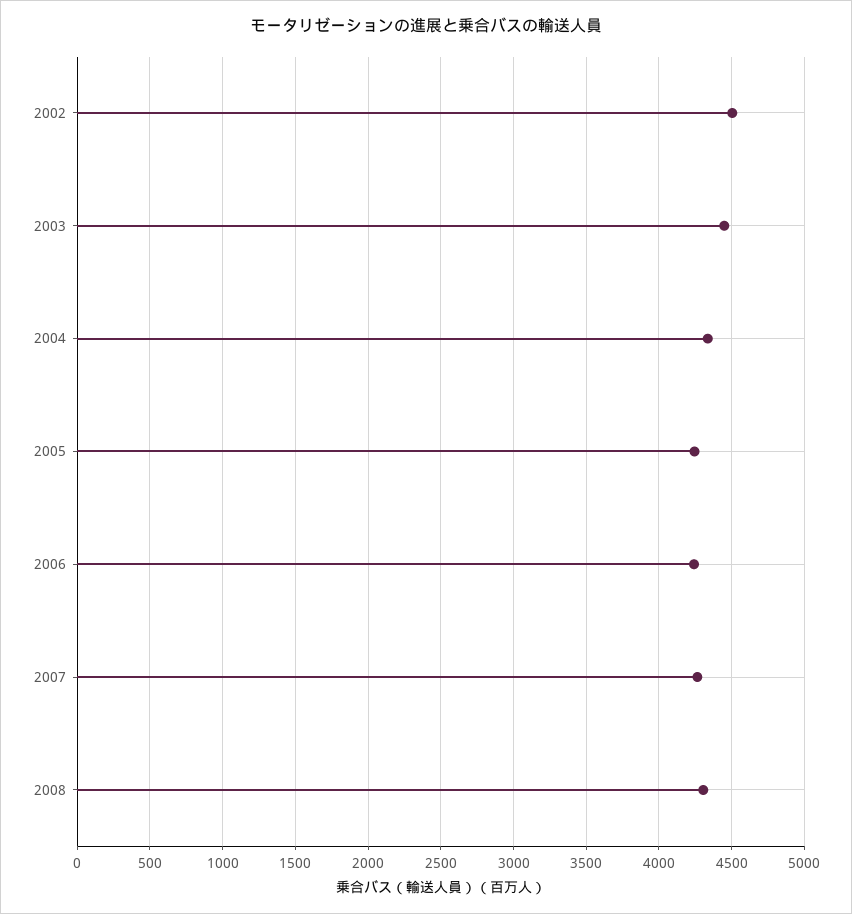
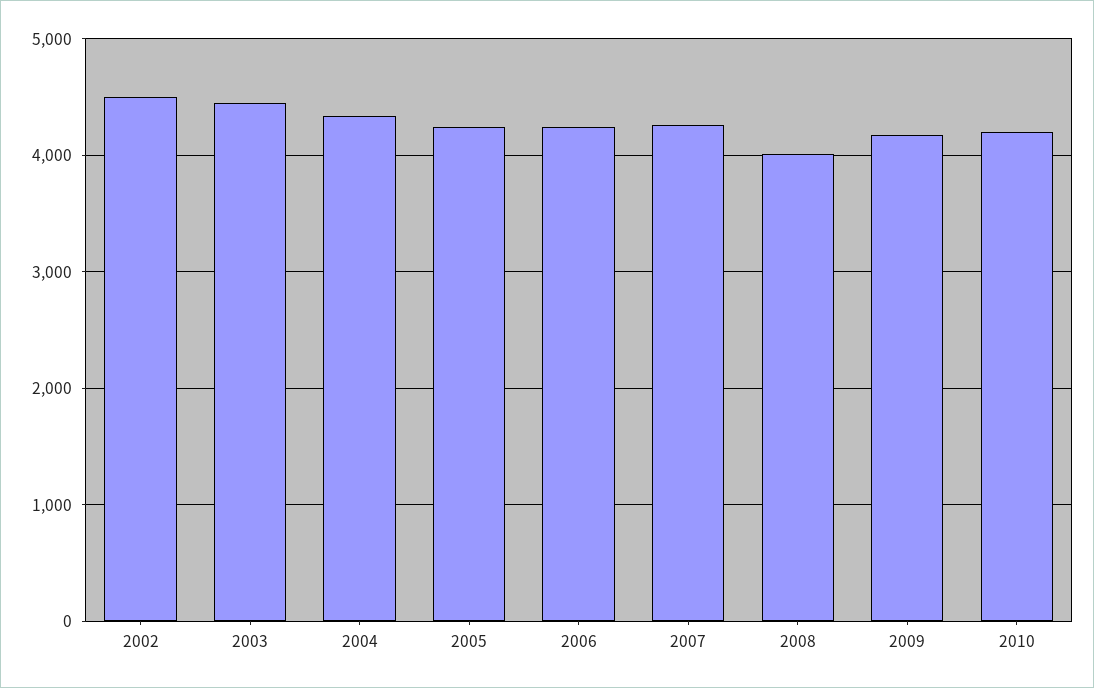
2008: 4300 -> 4000
2009: none -> 4200
2010: none -> 4200

